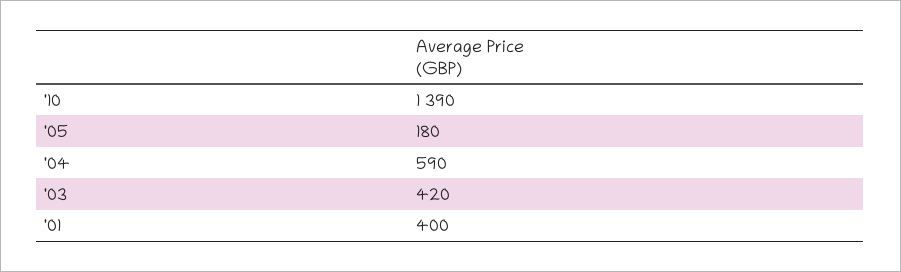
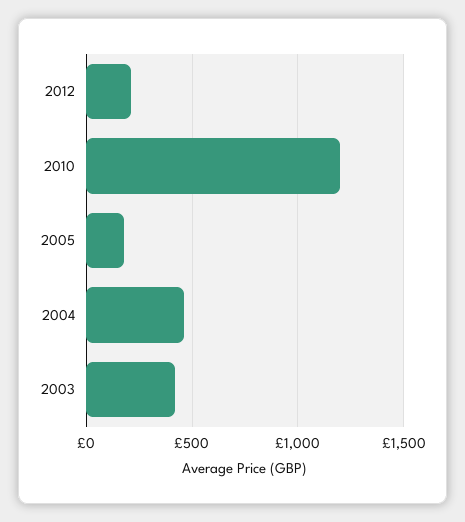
'10: 1390 -> 1200
'04: 590 -> 450
'01: 400 -> none
2012: none -> 200

